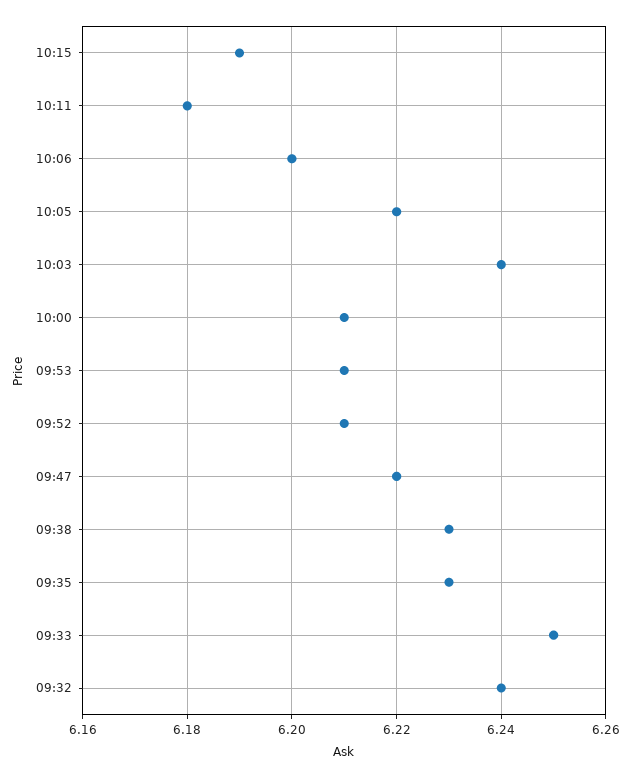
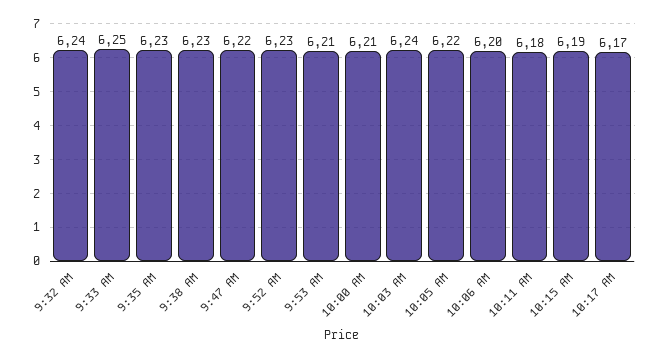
09:52: 6.21 -> 6.23
10:17 AM: none -> 6.17

